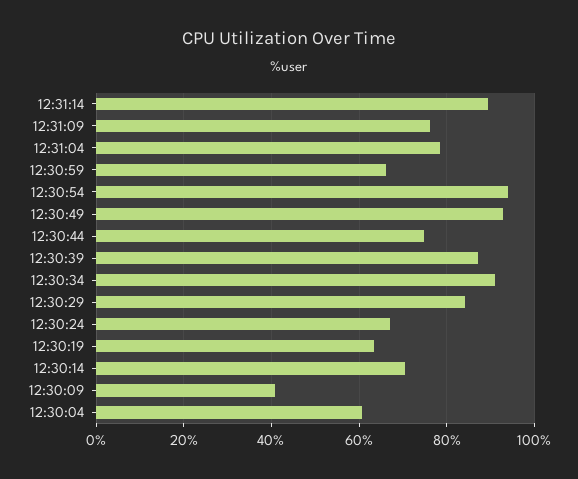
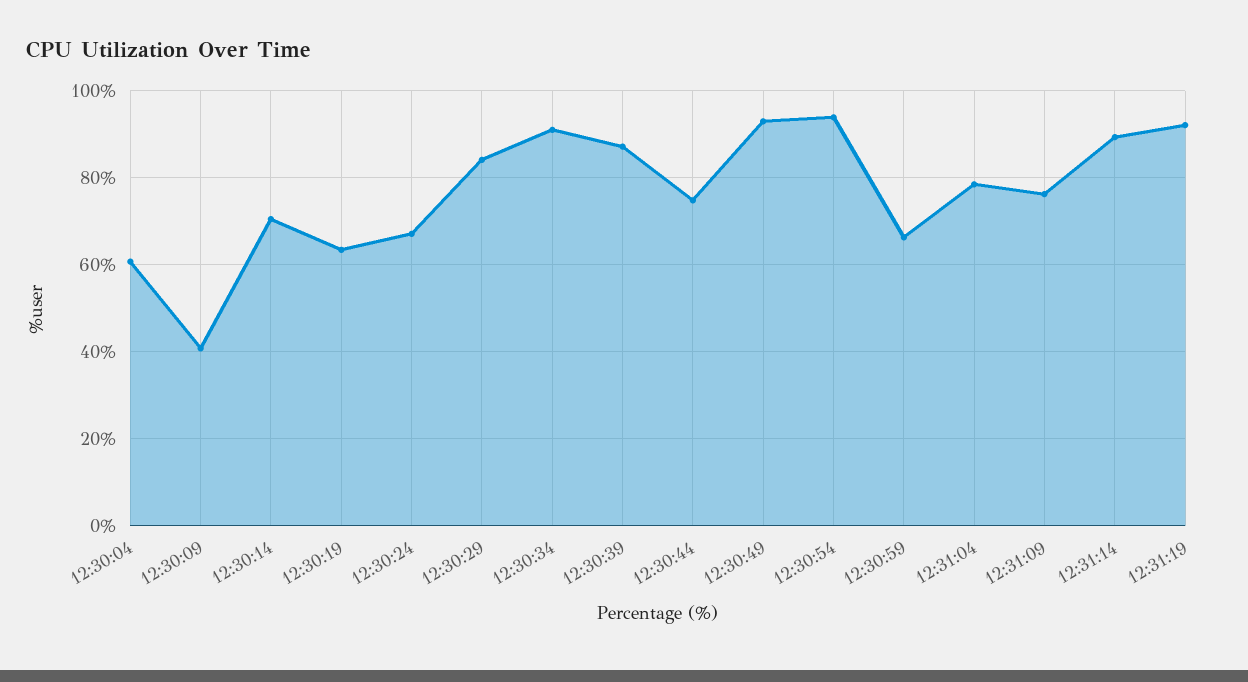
12:31:19: none -> 92

